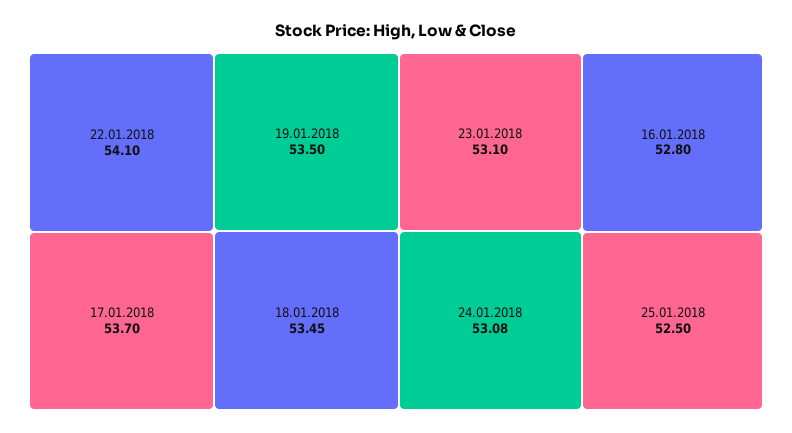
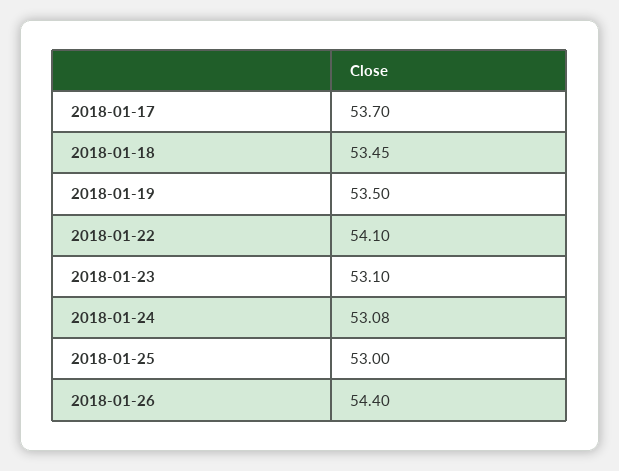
16.01.2018: 52.8 -> none
25.01.2018: 52.5 -> 53
2018-01-26: none -> 54.4

